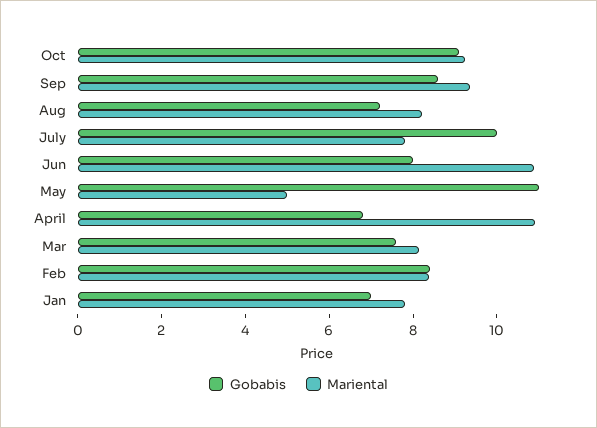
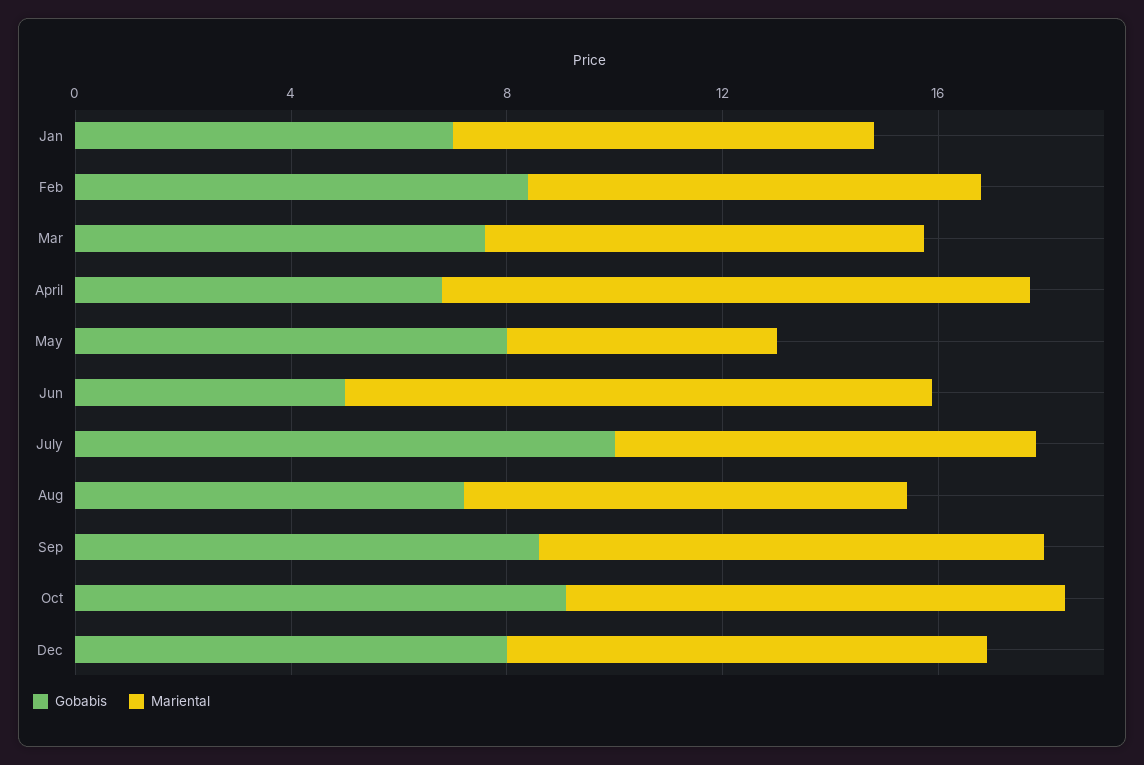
Gobabis, Jun: 8 -> 5
Gobabis, May: 11 -> 8
Gobabis, Dec: none -> 8
Mariental, Dec: none -> 9

